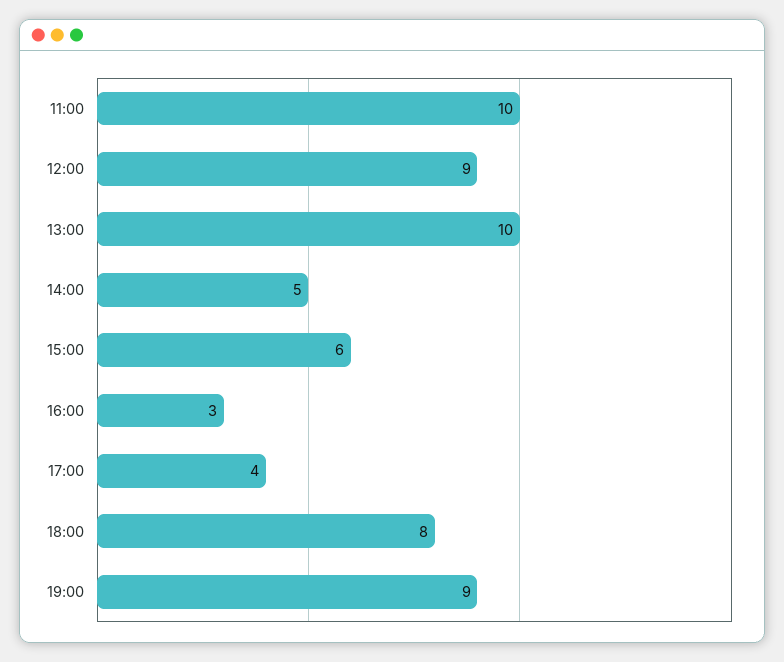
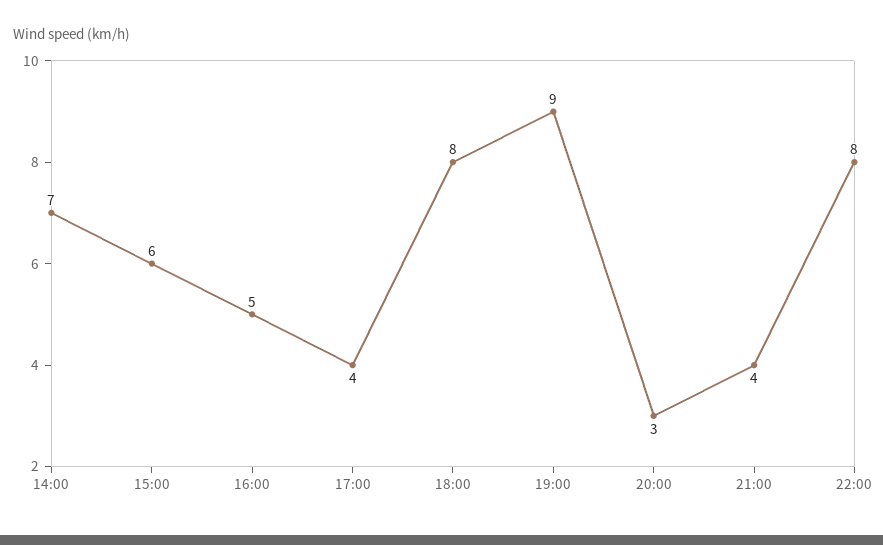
11:00: 10 -> none
12:00: 9 -> none
13:00: 10 -> none
14:00: 5 -> 7
16:00: 3 -> 5
20:00: none -> 3
21:00: none -> 4
22:00: none -> 8

